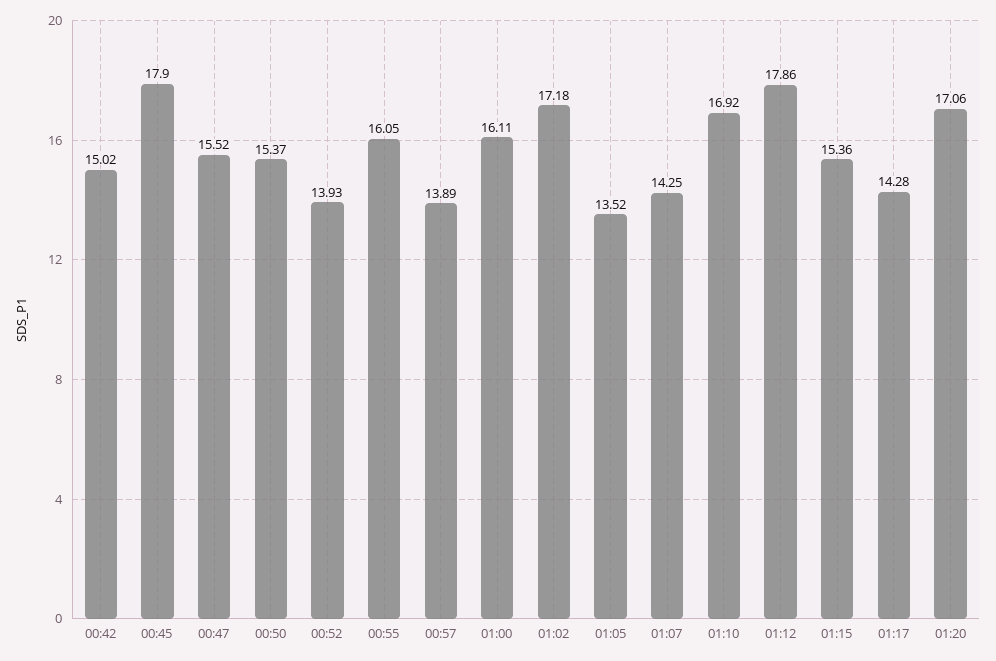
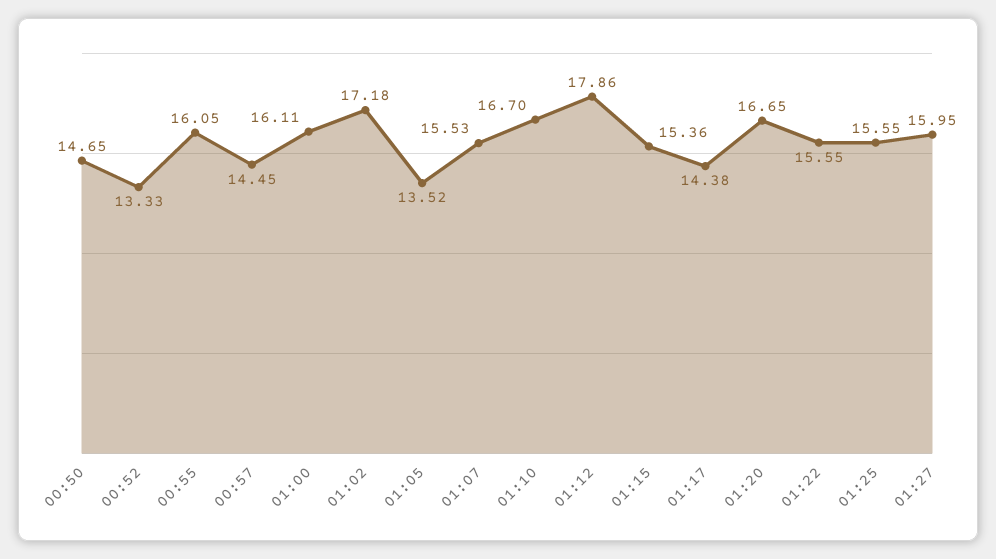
00:42: 15.02 -> none
00:45: 17.9 -> none
00:47: 15.52 -> none
00:50: 15.37 -> 14.65
00:52: 13.93 -> 13.33
00:57: 13.89 -> 14.45
01:07: 14.25 -> 15.53
01:10: 16.92 -> 16.7
01:17: 14.28 -> 14.38
01:20: 17.06 -> 16.65
01:22: none -> 15.55
01:25: none -> 15.55
01:27: none -> 15.95

